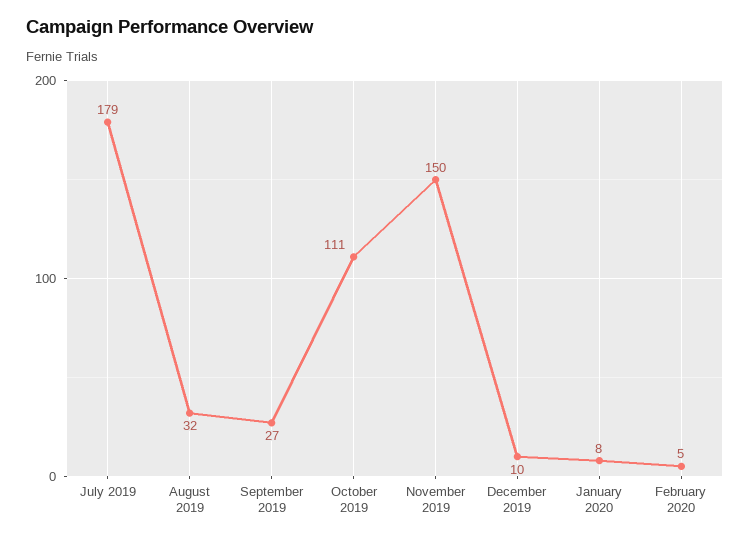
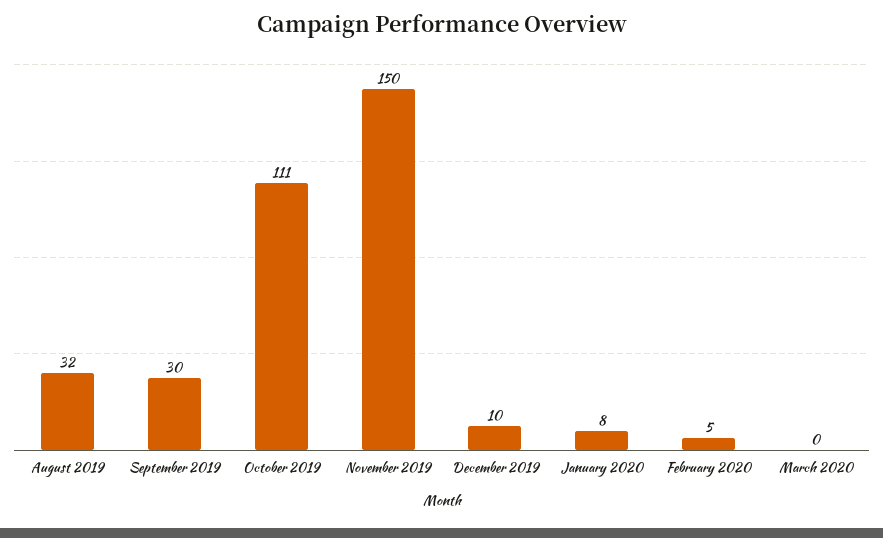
July 2019: 179 -> none
September 2019: 27 -> 30
March 2020: none -> 0

